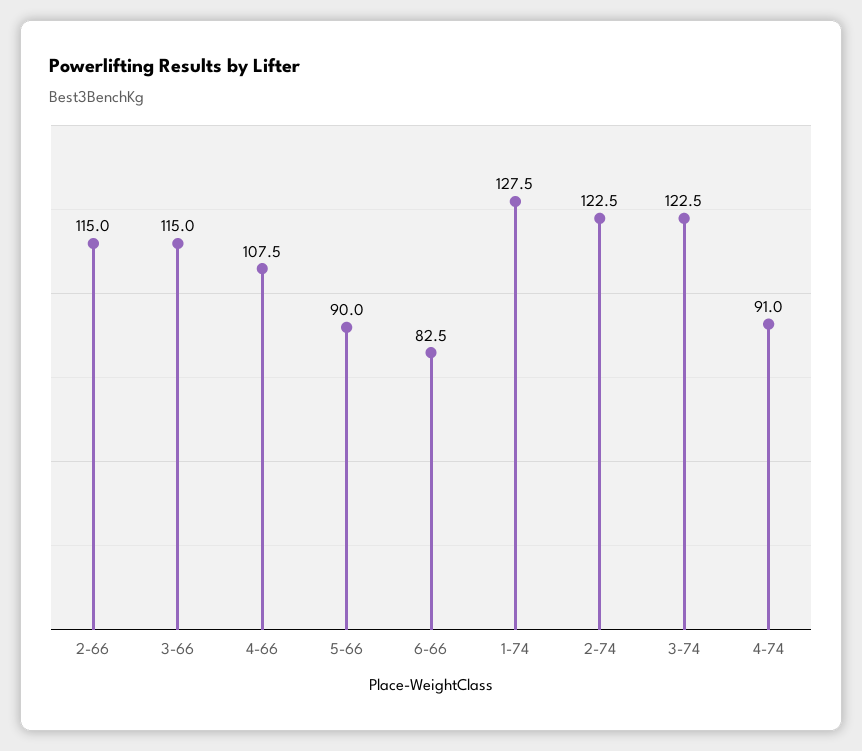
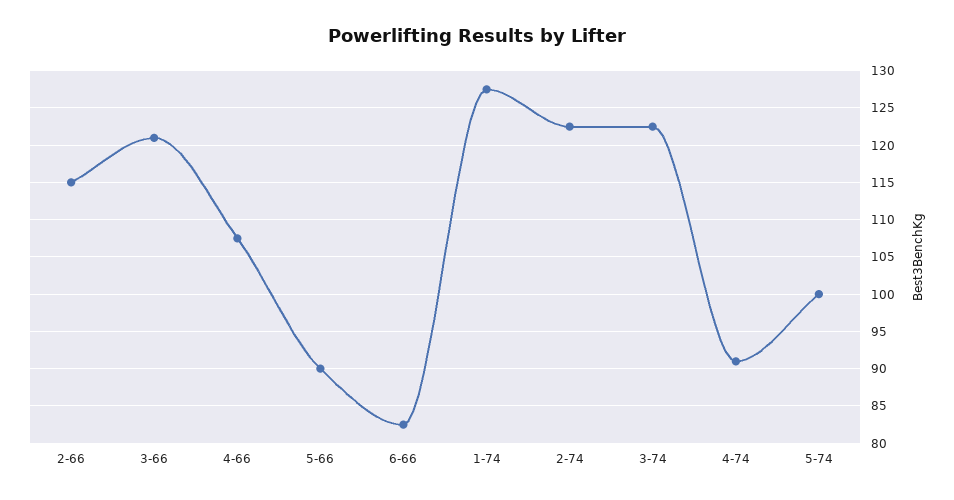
3-66: 115 -> 121
5-74: none -> 100

